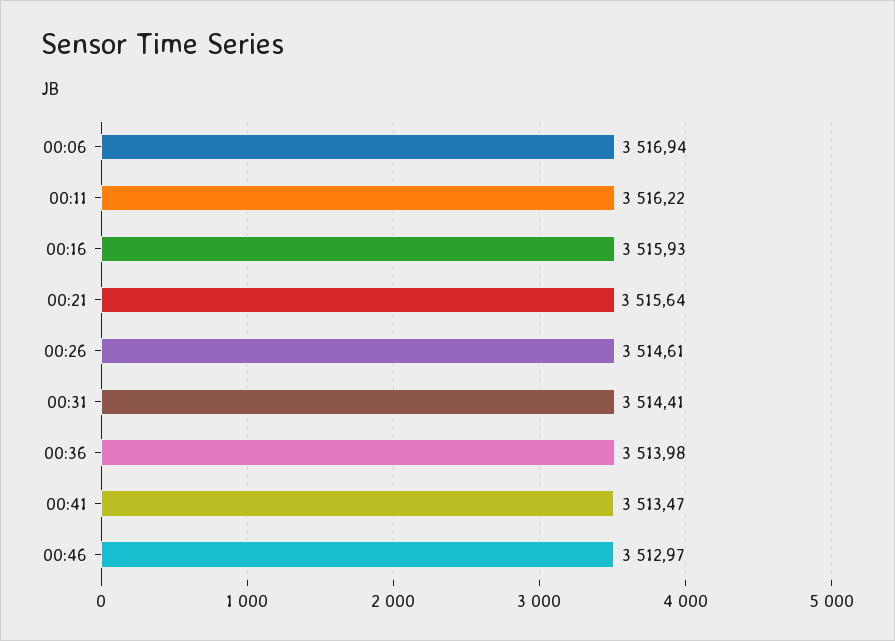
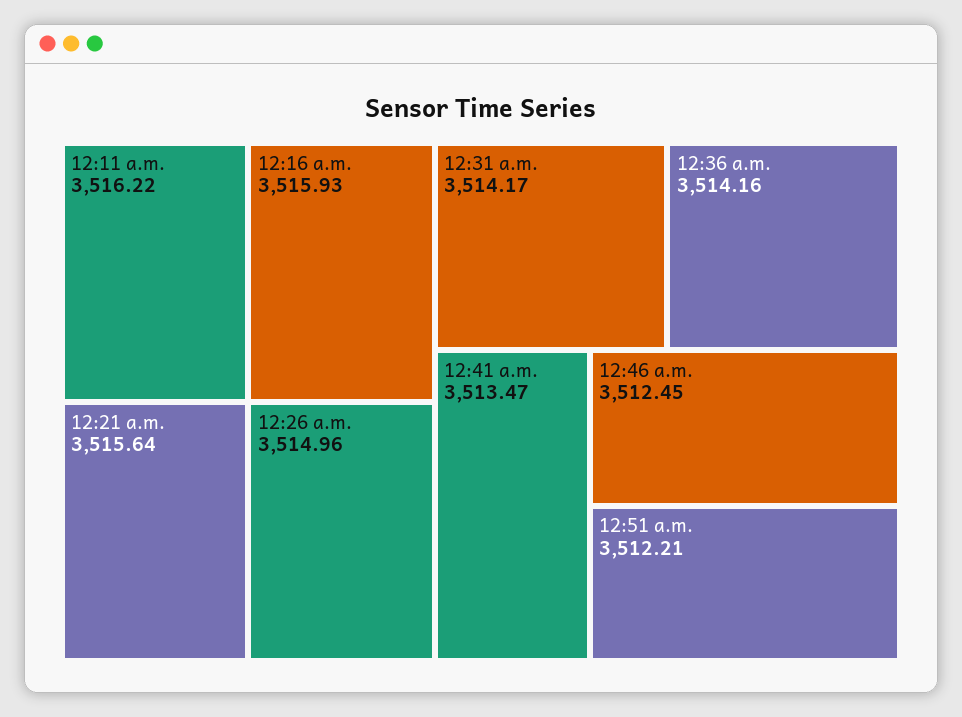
00:06: 3516.94 -> none
00:26: 3514.61 -> 3514.96
00:31: 3514.41 -> 3514.17
00:36: 3513.98 -> 3514.16
00:46: 3512.97 -> 3512.45
12:51 a.m.: none -> 3512.21

